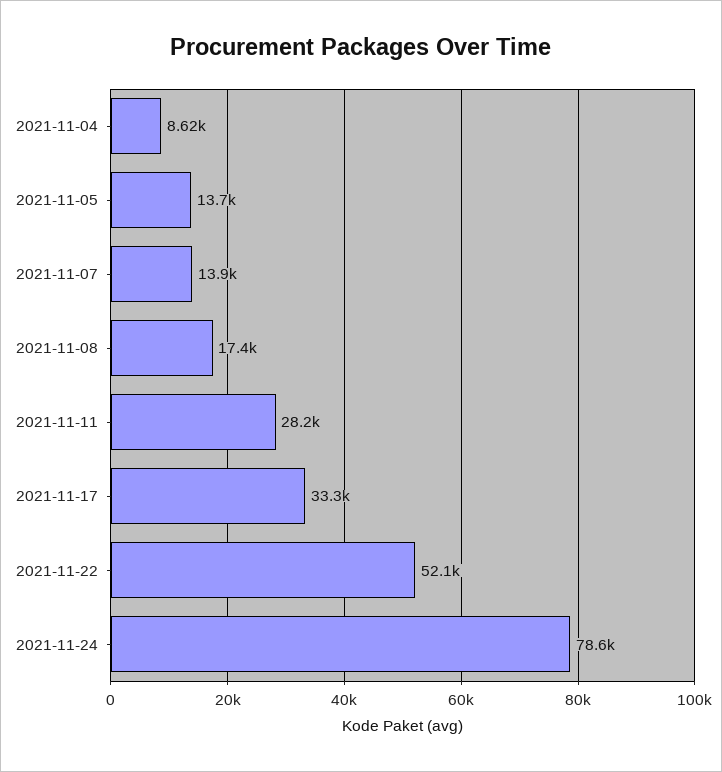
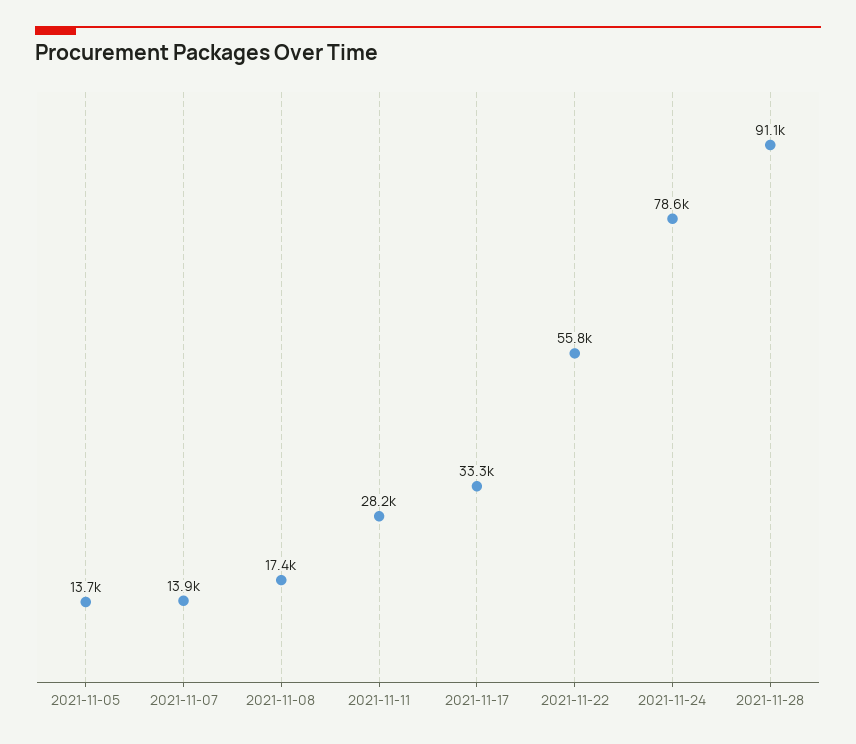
2021-11-04: 8620 -> none
2021-11-22: 52100 -> 55800
2021-11-28: none -> 91100

